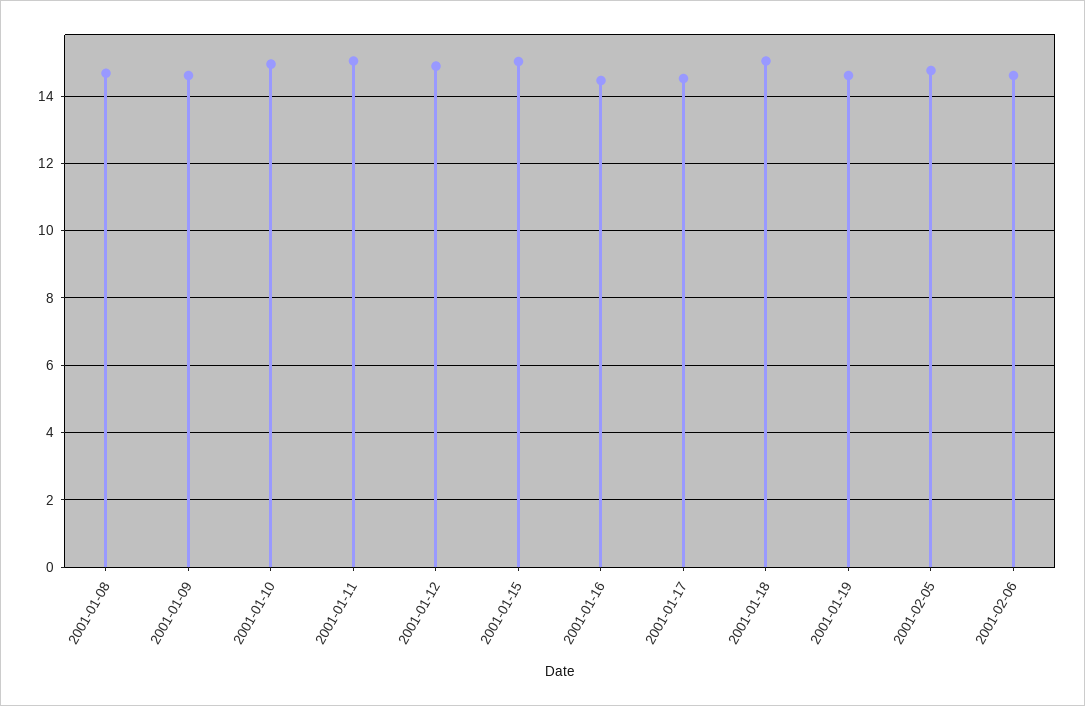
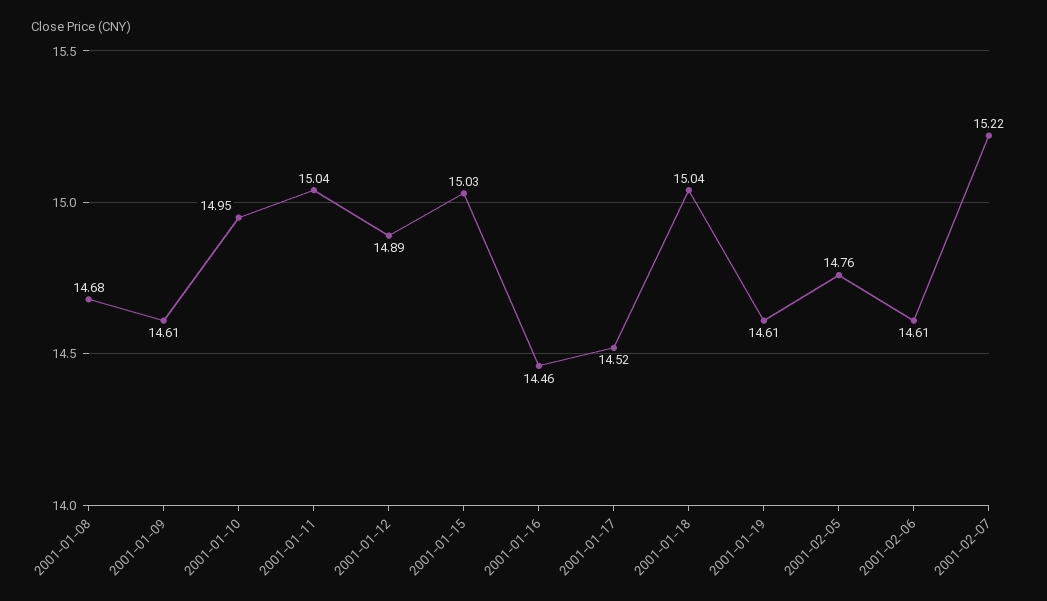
2001-02-07: none -> 15.22

